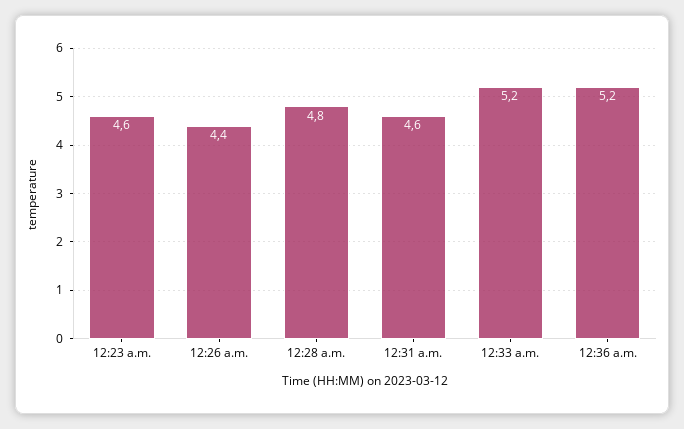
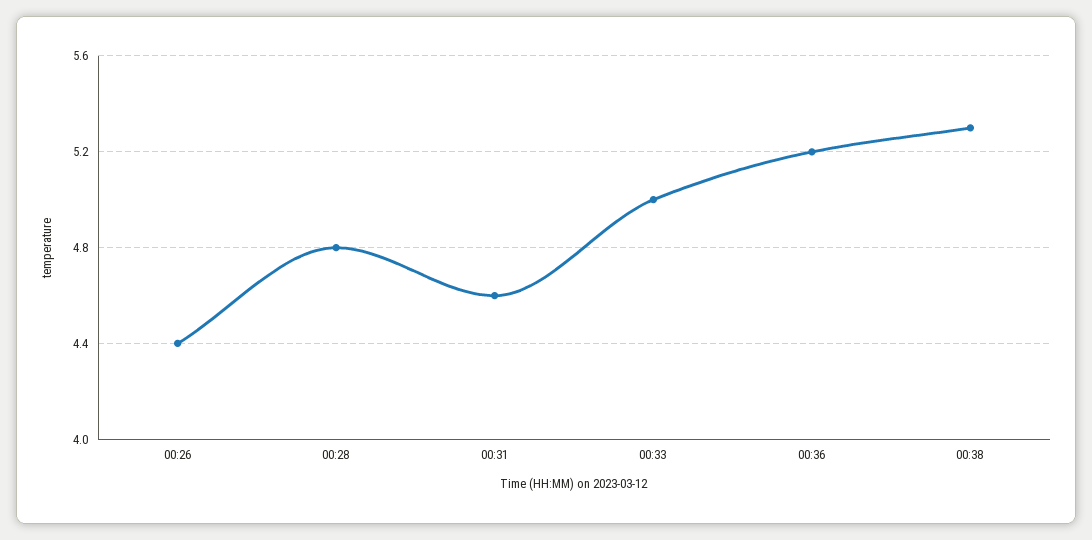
12:23 a.m.: 4.6 -> none
12:33 a.m.: 5.2 -> 5
00:38: none -> 5.3

